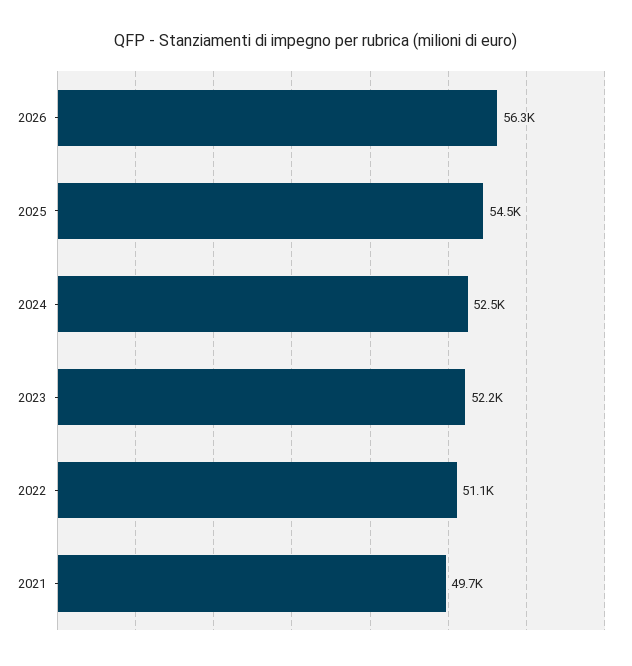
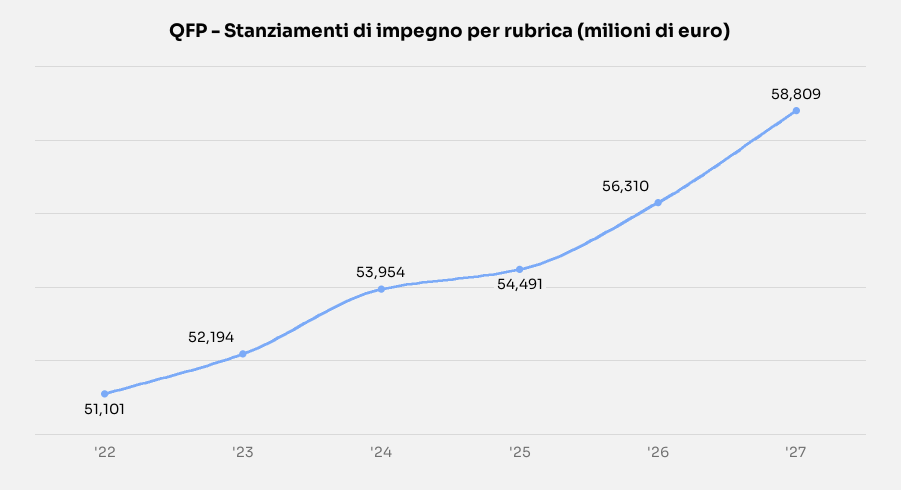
2024: 52500 -> 53954
2021: 49700 -> none
'27: none -> 58809

